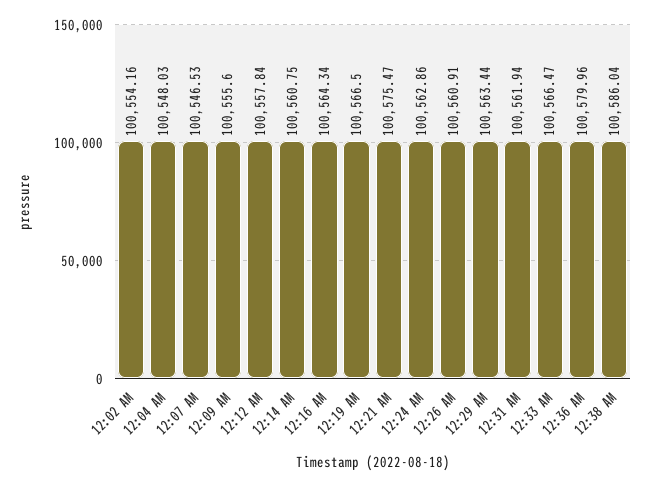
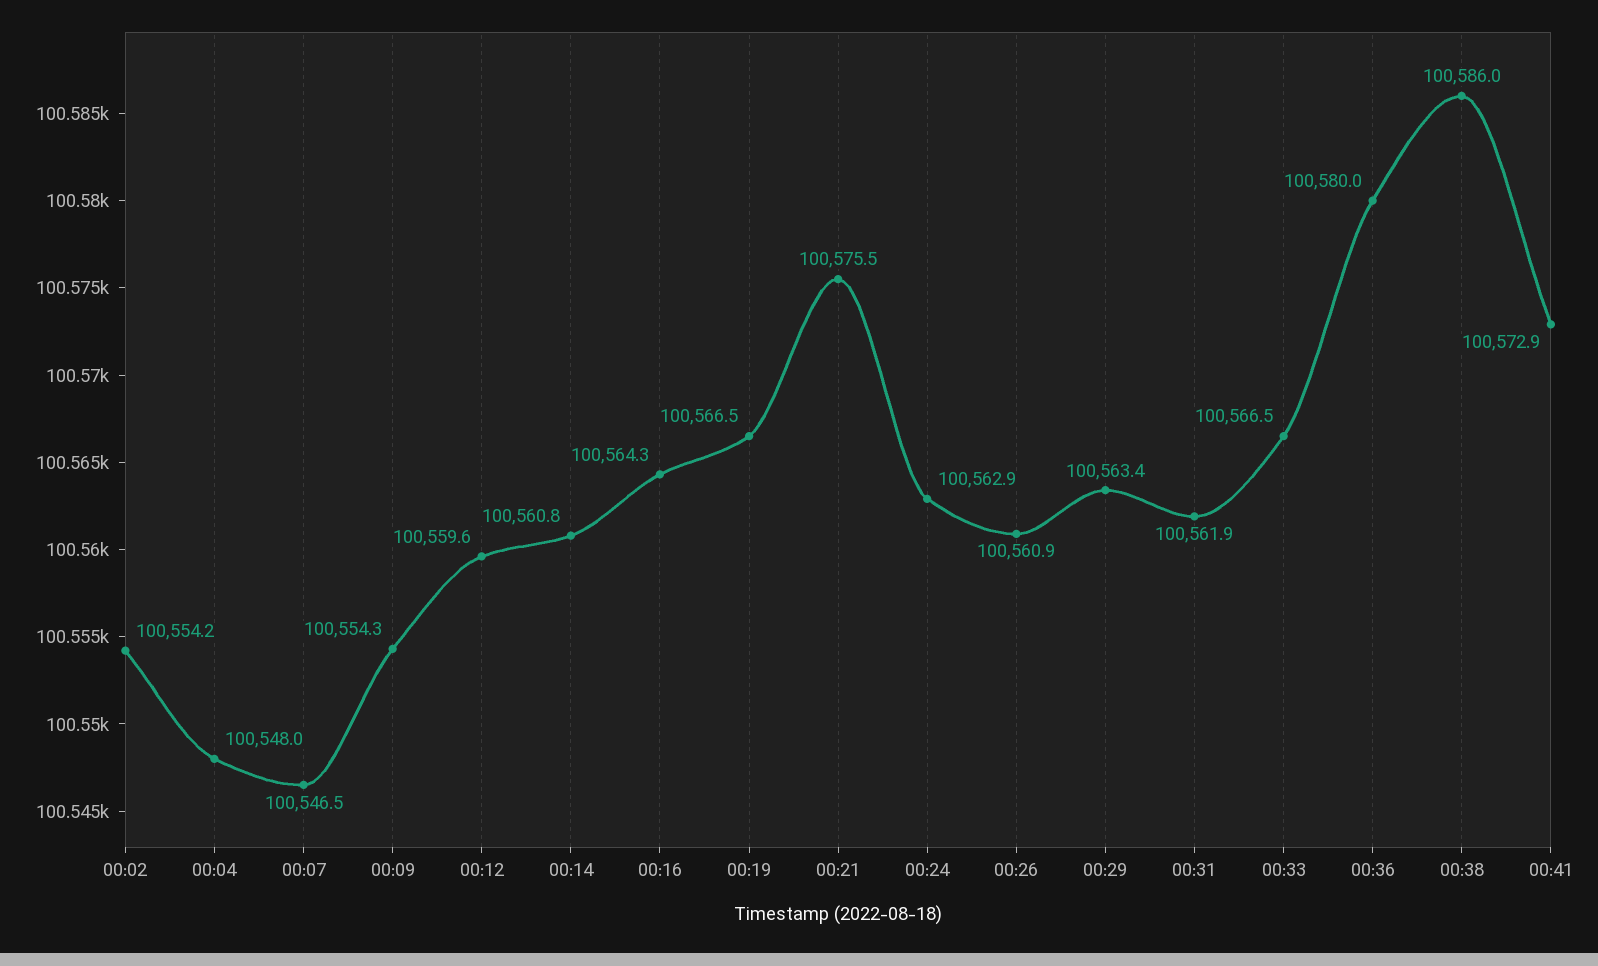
12:09 AM: 100555.6 -> 100554.3
12:12 AM: 100557.84 -> 100559.6
00:41: none -> 100572.9

